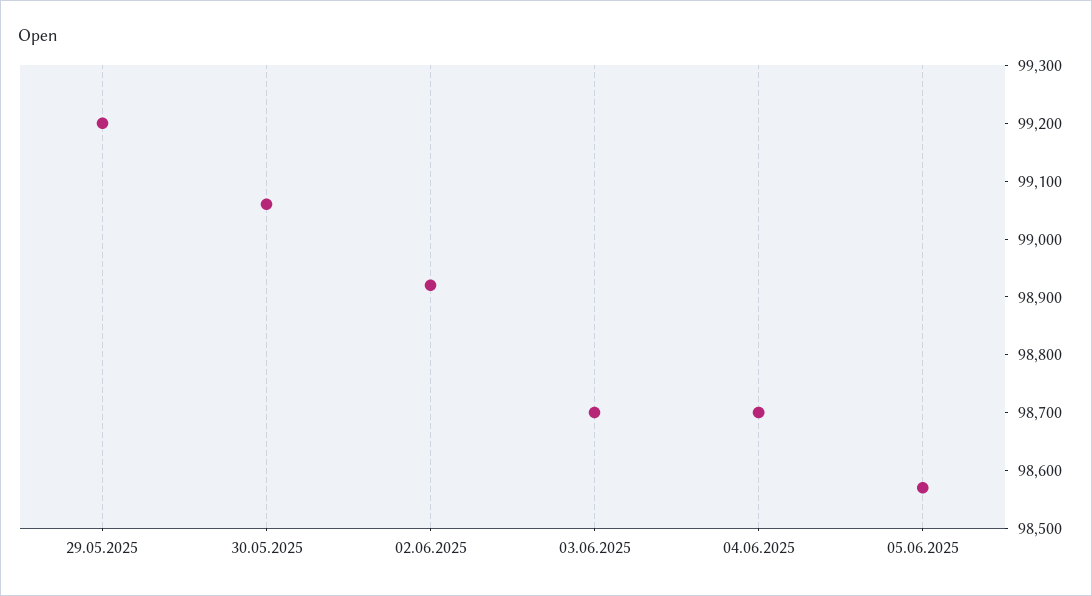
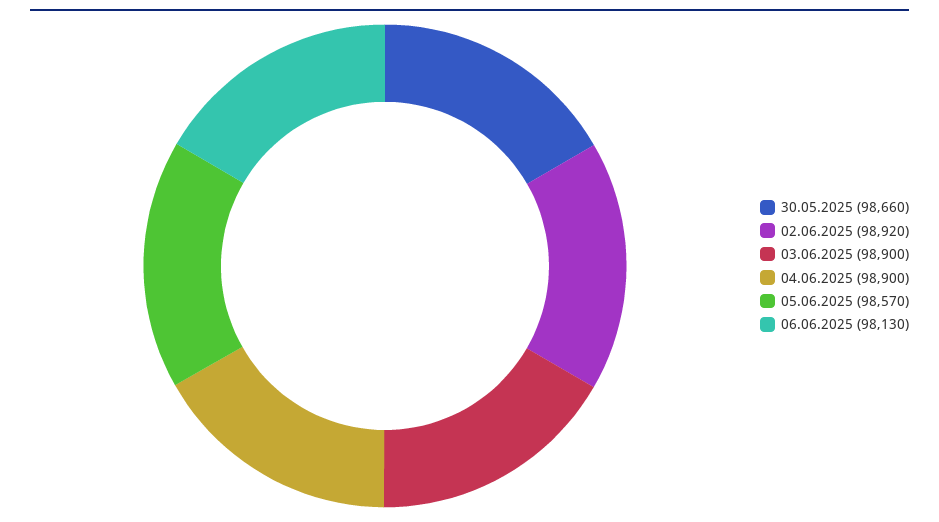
29.05.2025: 99200 -> none
30.05.2025: 99060 -> 98660
03.06.2025: 98700 -> 98900
04.06.2025: 98700 -> 98900
06.06.2025: none -> 98130

